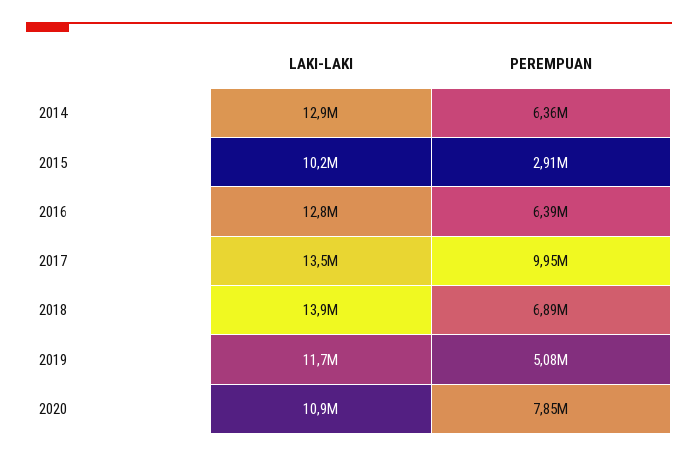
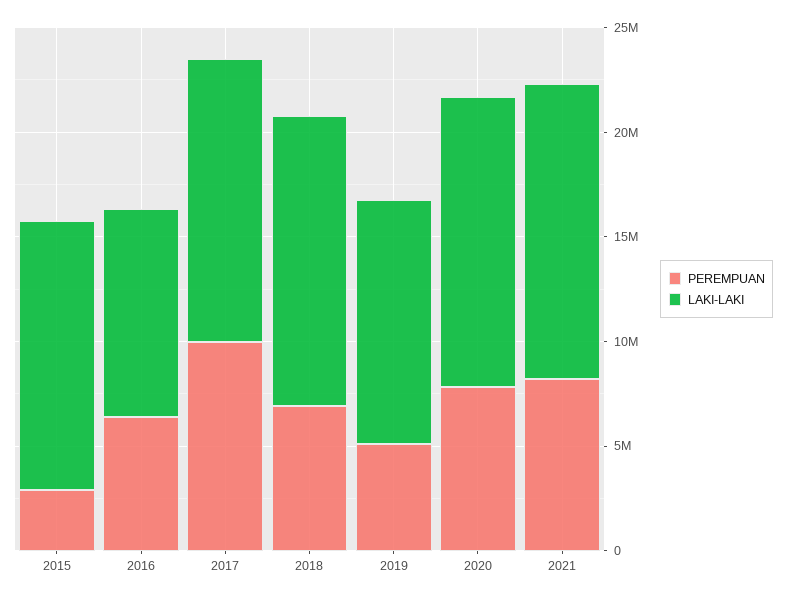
LAKI-LAKI, 2014: 12900000 -> none
PEREMPUAN, 2014: 6360000 -> none
LAKI-LAKI, 2015: 10200000 -> 13000000
LAKI-LAKI, 2016: 12800000 -> 10000000
LAKI-LAKI, 2020: 10900000 -> 14000000
PEREMPUAN, 2021: none -> 8000000
LAKI-LAKI, 2021: none -> 14000000

